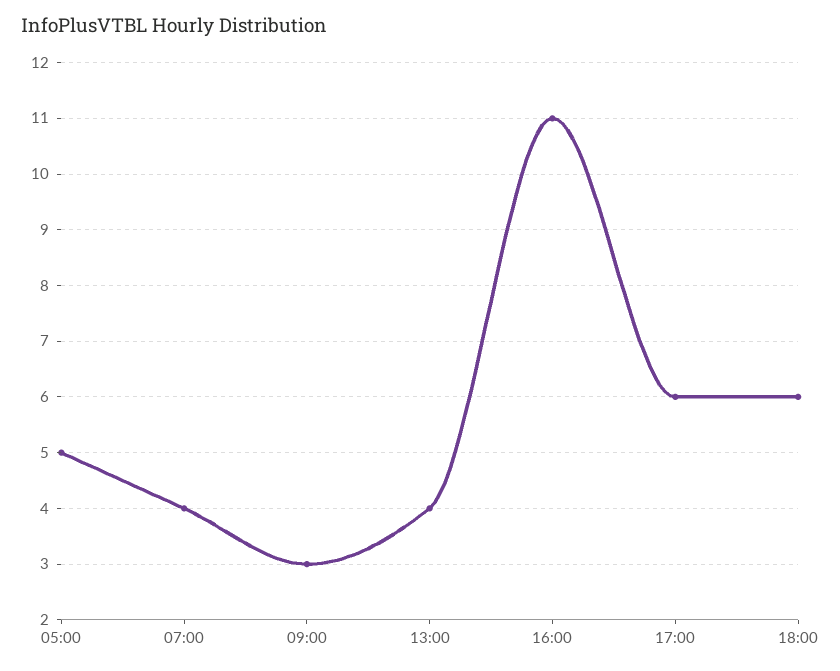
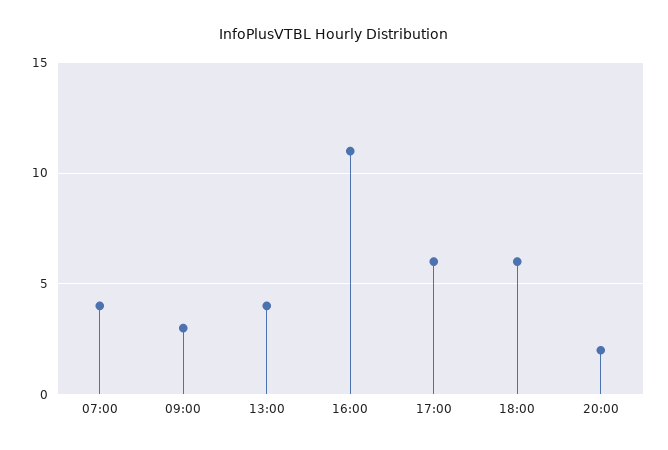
05:00: 5 -> none
20:00: none -> 2

